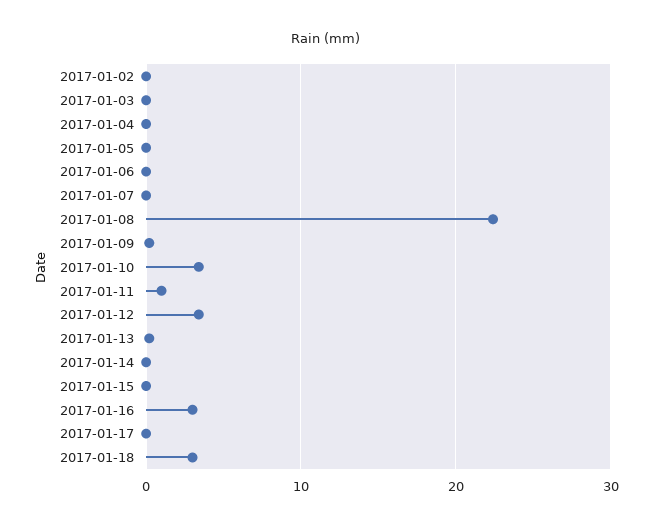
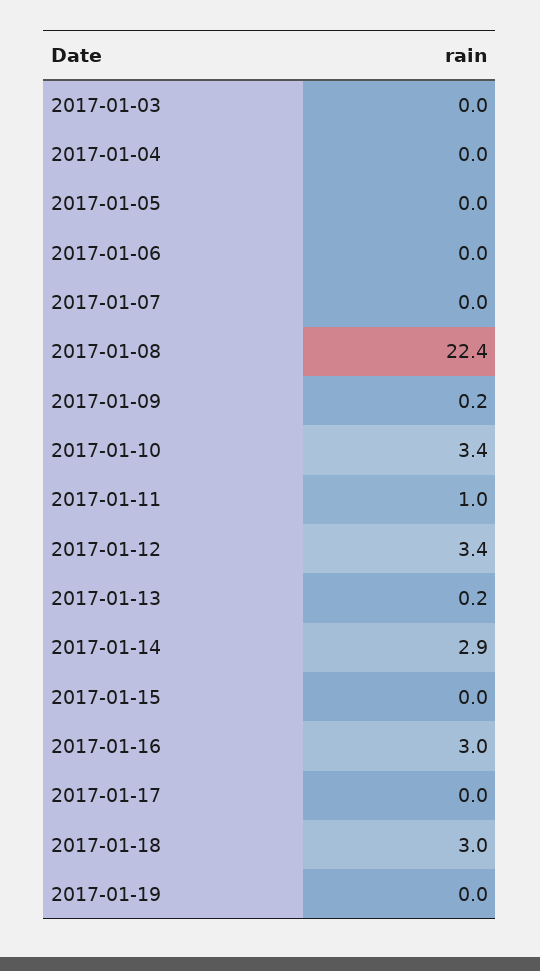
2017-01-02: 0 -> none
2017-01-14: 0 -> 2.9
2017-01-19: none -> 0

